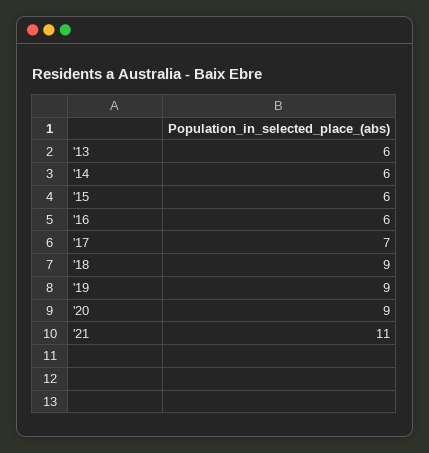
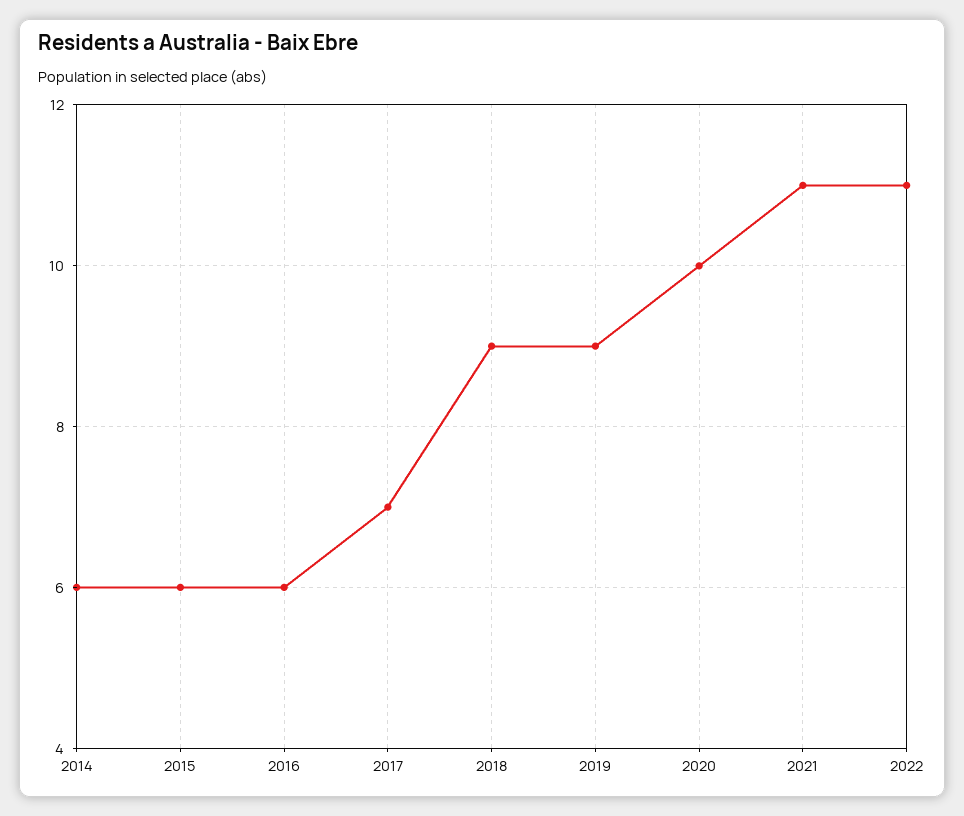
'13: 6 -> none
'20: 9 -> 10
2022: none -> 11

